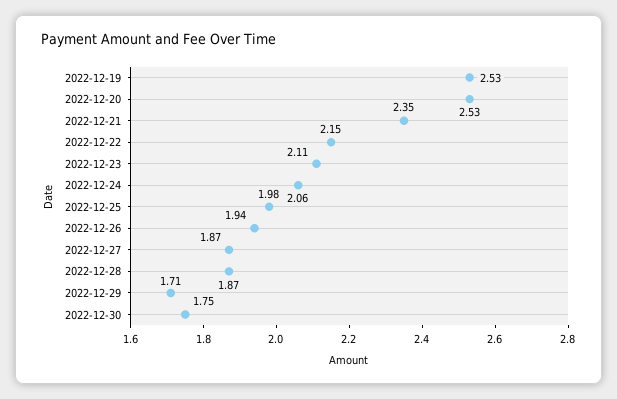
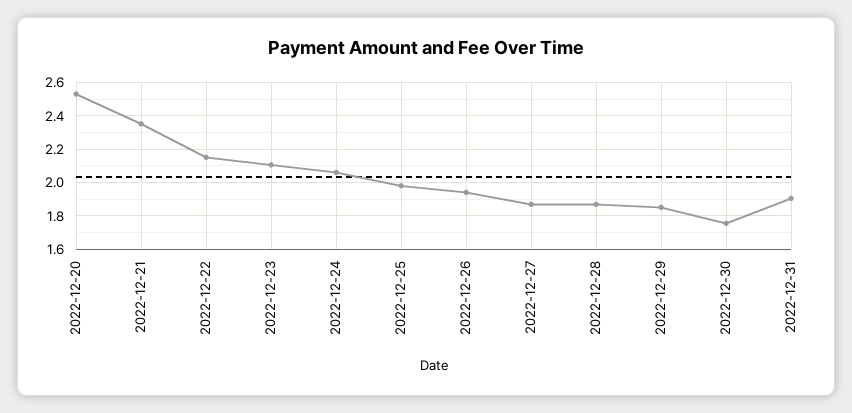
2022-12-19: 2.53 -> none
2022-12-29: 1.71 -> 1.85
2022-12-31: none -> 1.9

